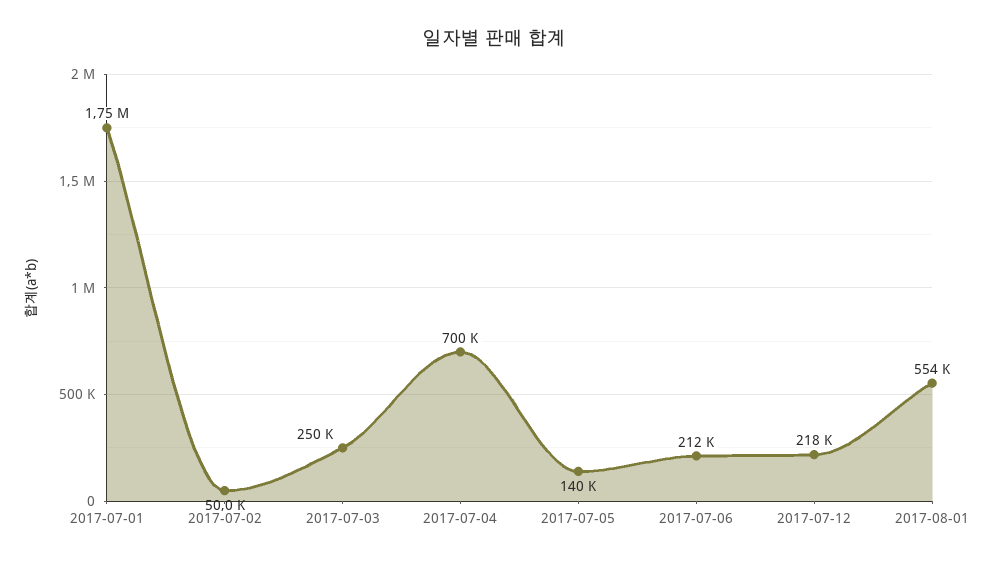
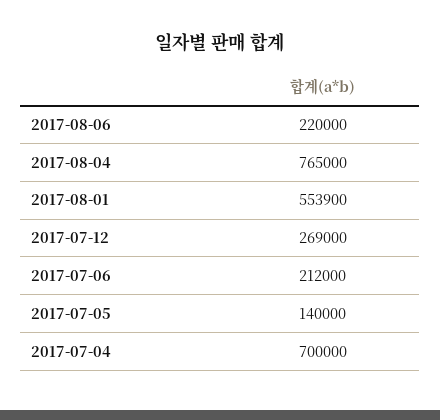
2017-07-01: 1750000 -> none
2017-07-02: 50000 -> none
2017-07-03: 250000 -> none
2017-07-12: 218000 -> 269000
2017-08-06: none -> 220000
2017-08-04: none -> 765000

